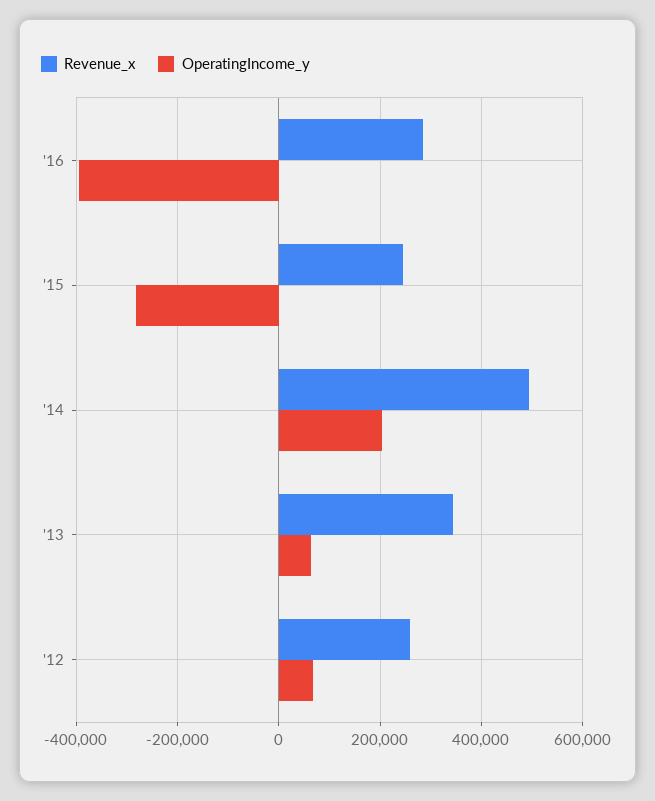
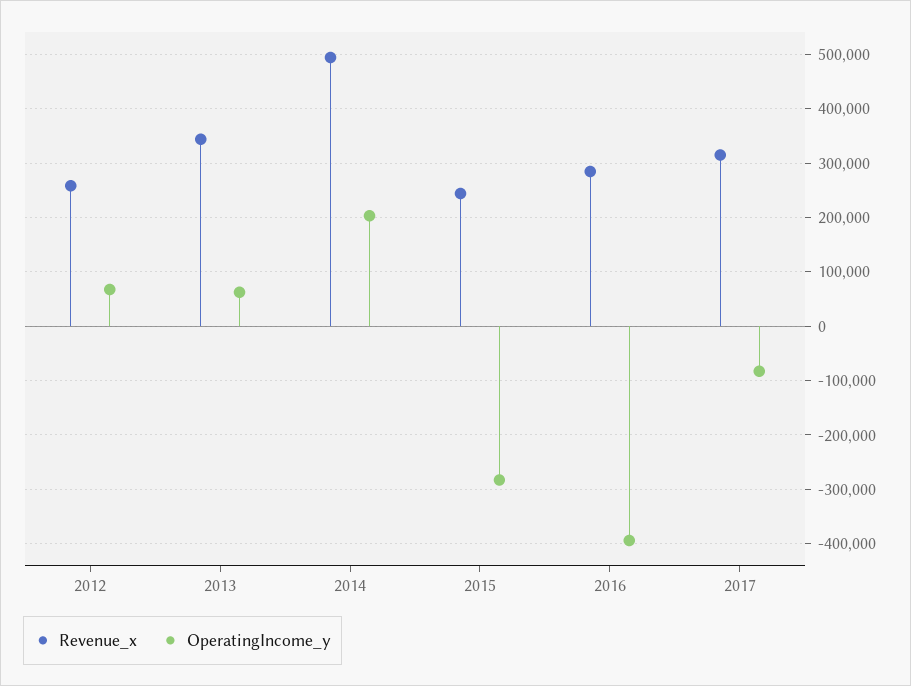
Revenue_x, 2017: none -> 320000
OperatingIncome_y, 2017: none -> -80000

